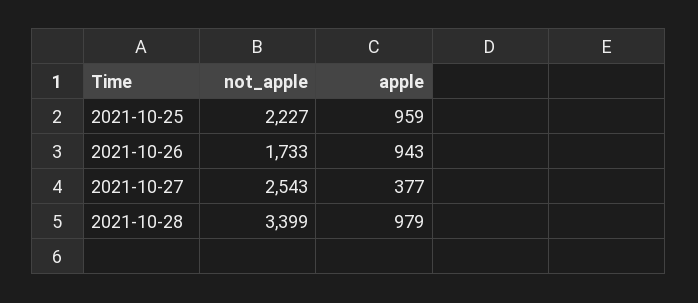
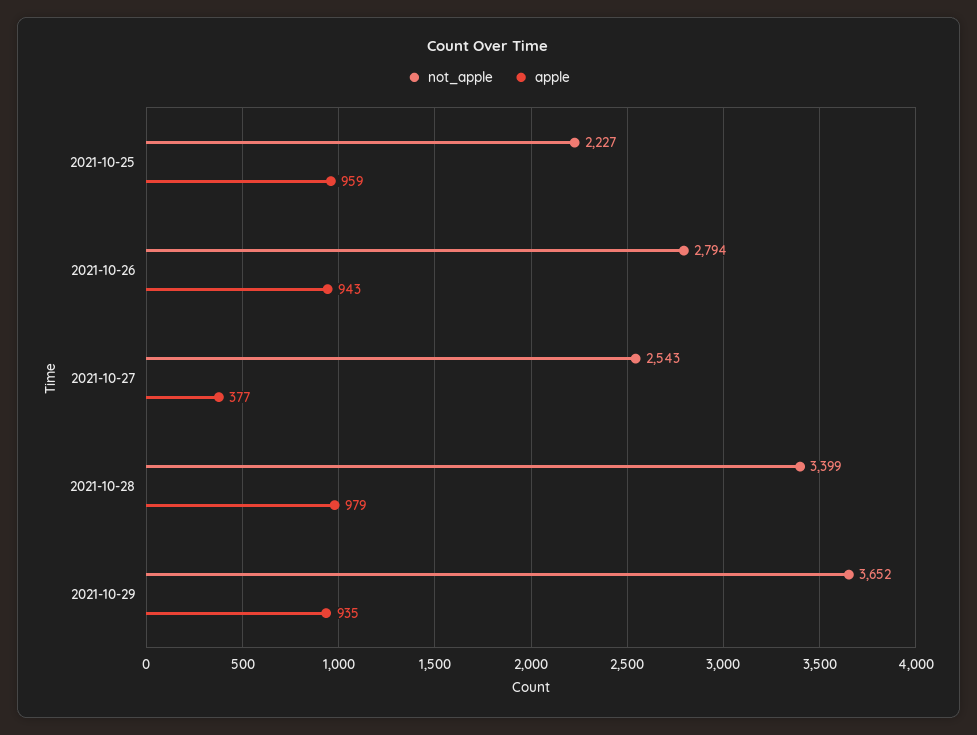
not_apple, 2021-10-26: 1733 -> 2794
not_apple, 2021-10-29: none -> 3652
apple, 2021-10-29: none -> 935

